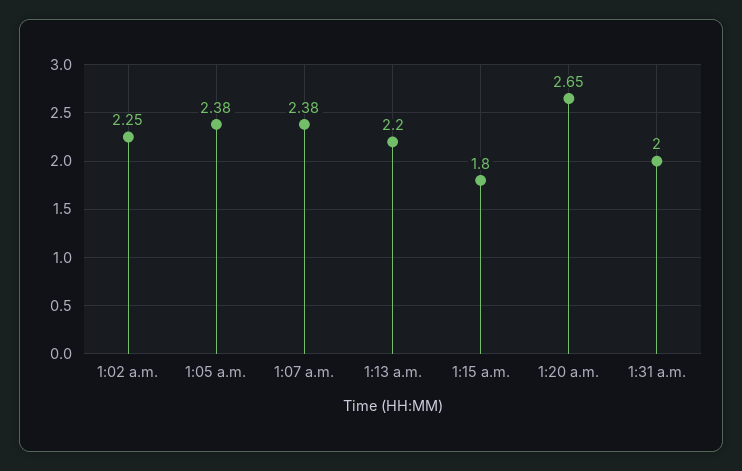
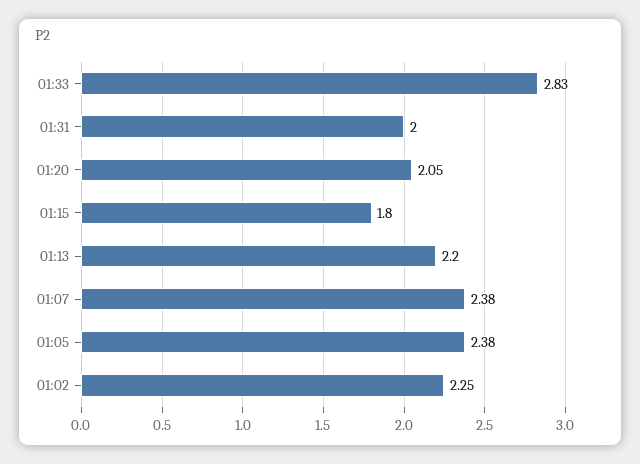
1:20 a.m.: 2.65 -> 2.05
01:33: none -> 2.83

